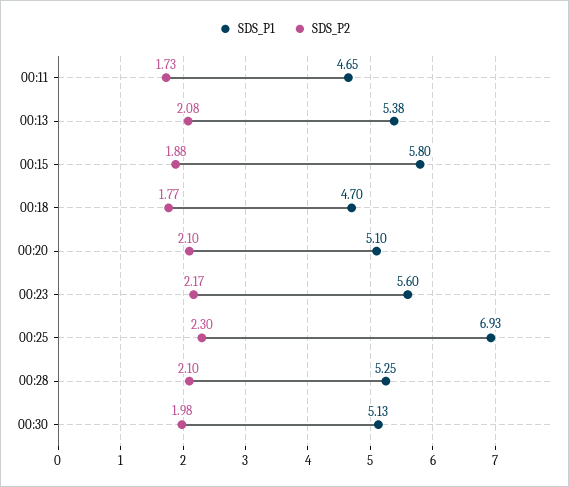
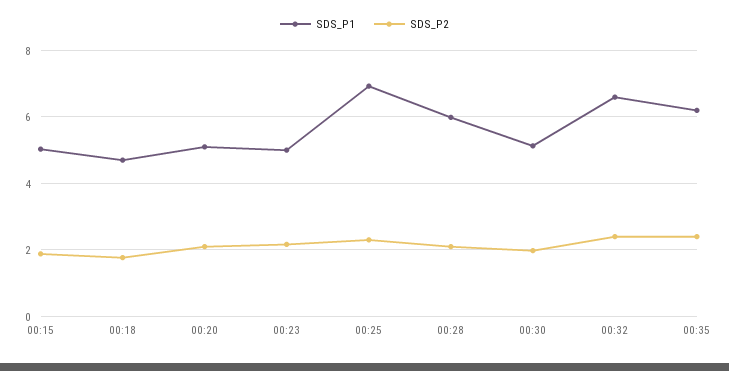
SDS_P1, 00:11: 4.65 -> none
SDS_P2, 00:11: 1.73 -> none
SDS_P1, 00:13: 5.38 -> none
SDS_P2, 00:13: 2.08 -> none
SDS_P1, 00:15: 5.8 -> 5
SDS_P1, 00:23: 5.6 -> 5
SDS_P1, 00:28: 5.25 -> 6
SDS_P1, 00:32: none -> 6.6
SDS_P2, 00:32: none -> 2.4
SDS_P1, 00:35: none -> 6.2
SDS_P2, 00:35: none -> 2.4

